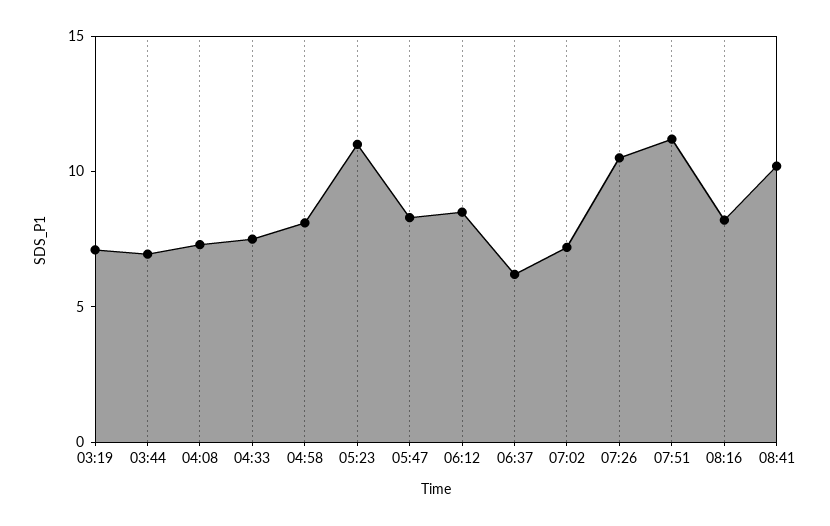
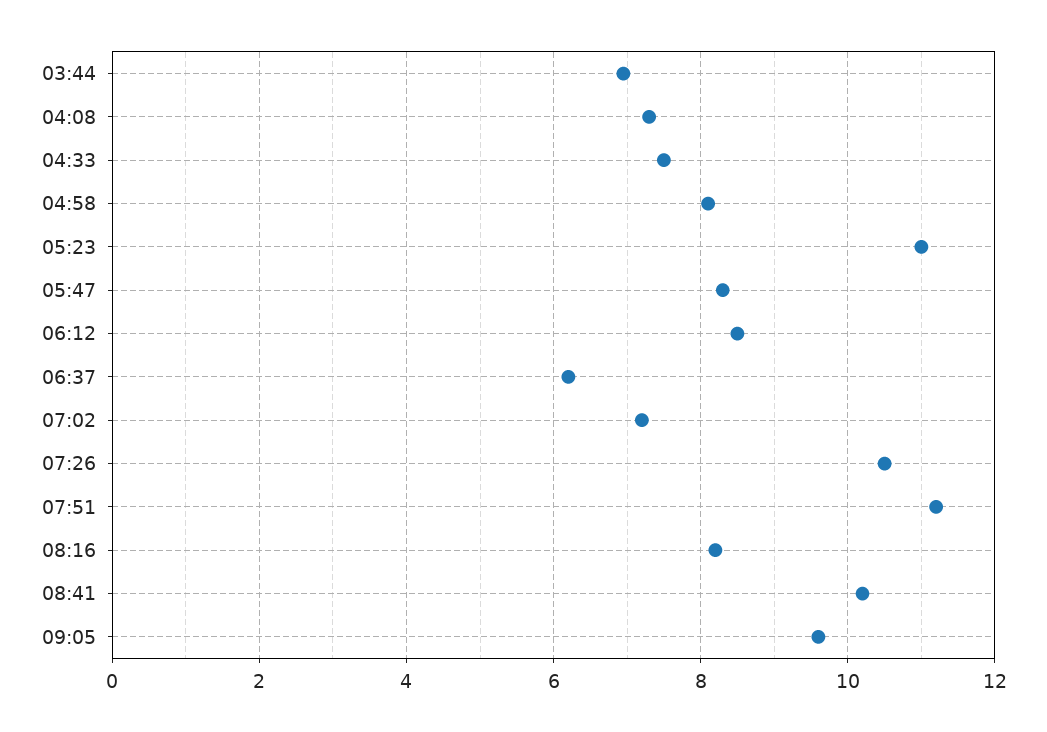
03:19: 7 -> none
09:05: none -> 9.6

